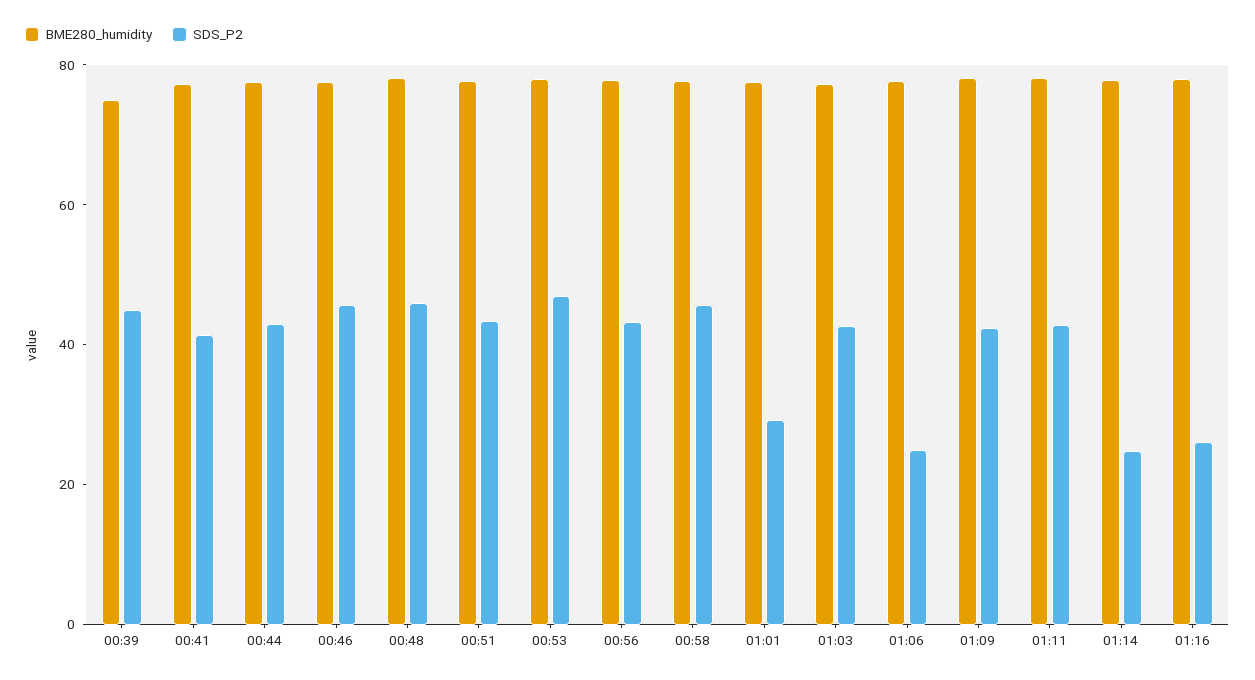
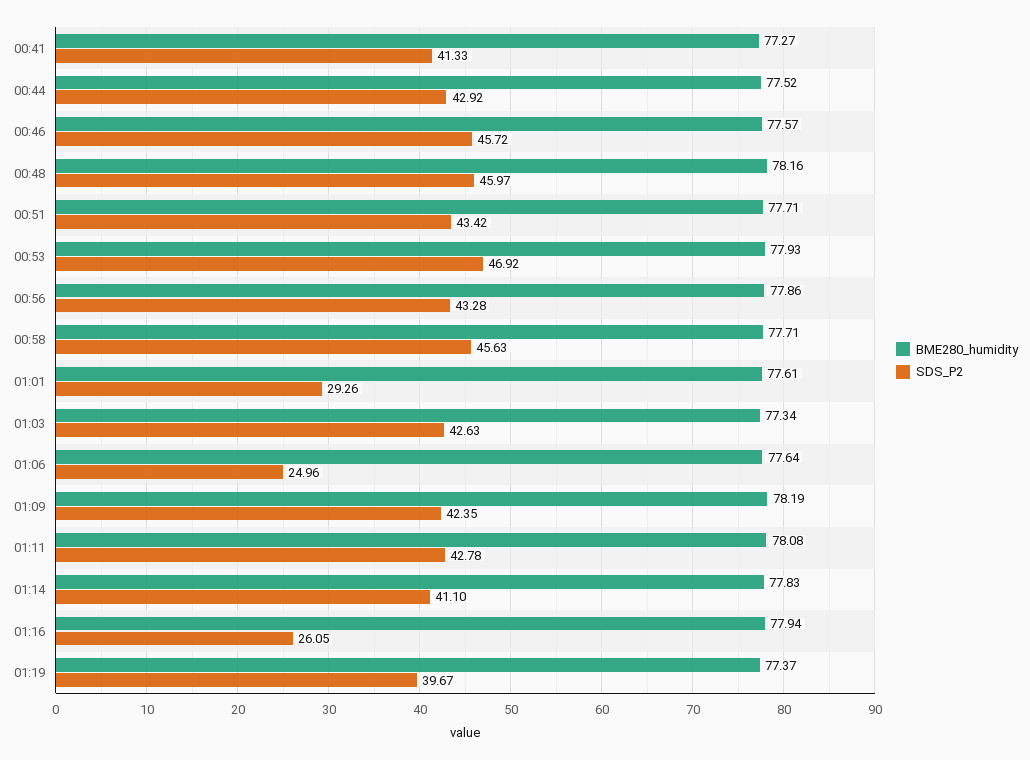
BME280_humidity, 00:39: 75 -> none
SDS_P2, 00:39: 45 -> none
SDS_P2, 01:14: 25 -> 41.1
BME280_humidity, 01:19: none -> 77.37
SDS_P2, 01:19: none -> 39.67

